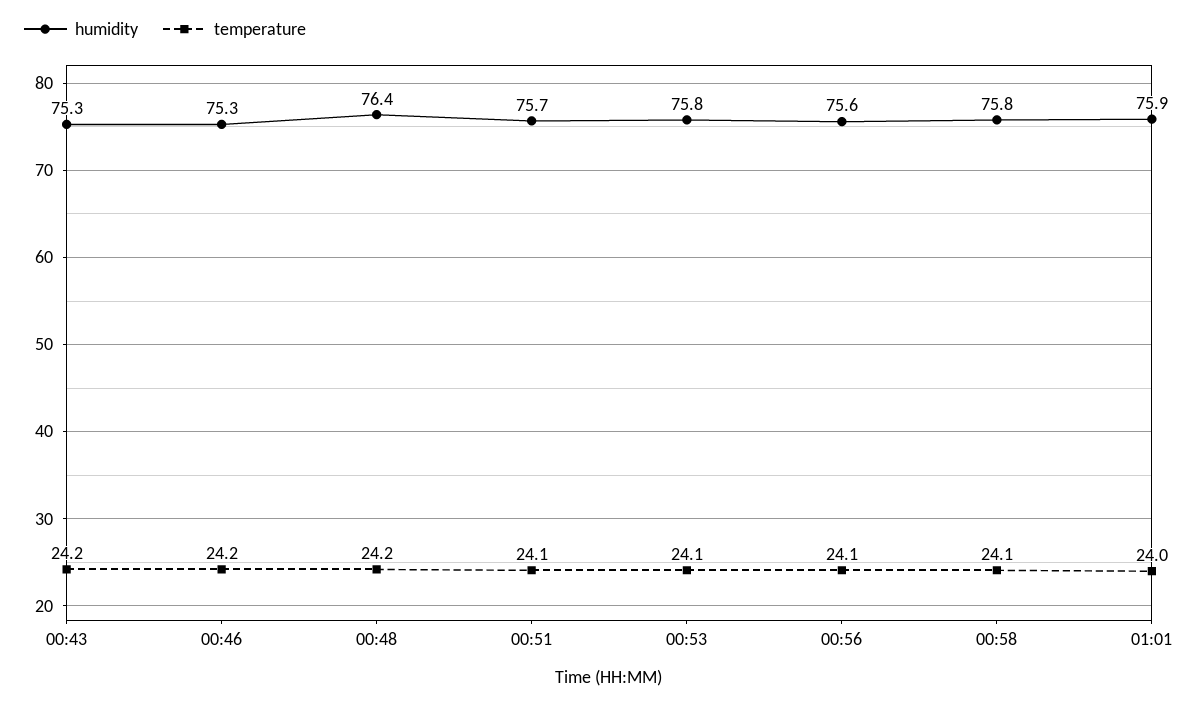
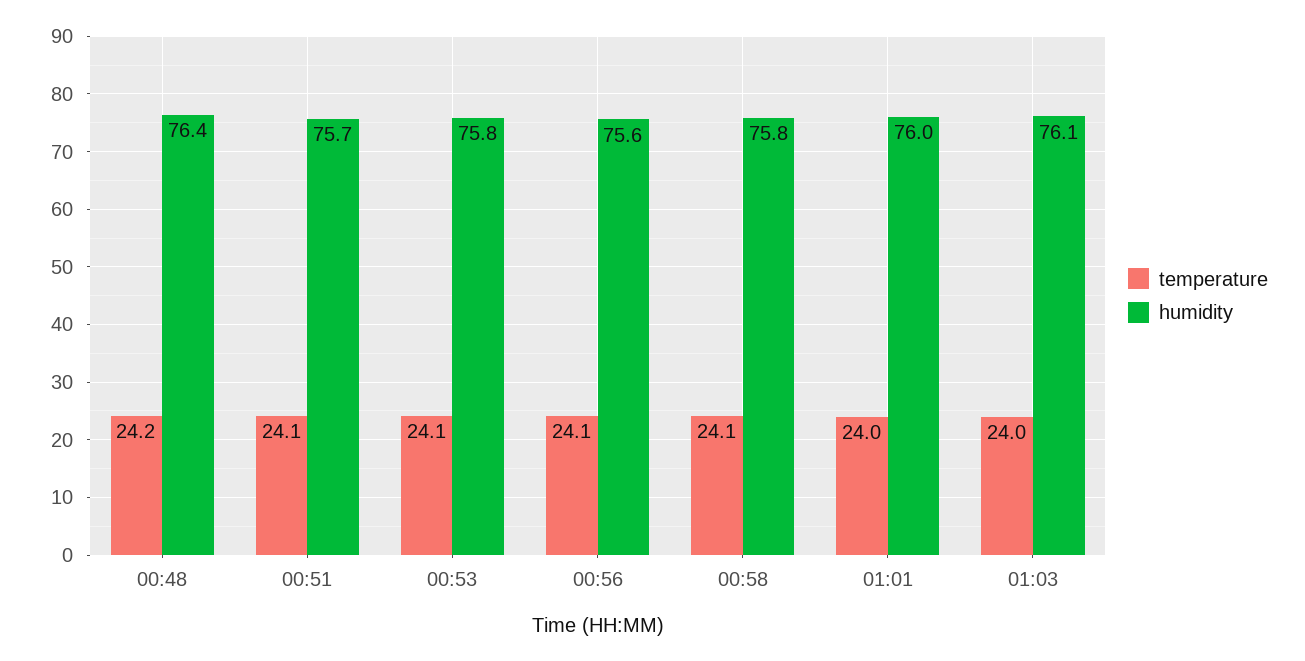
humidity, 00:43: 75.3 -> none
temperature, 00:43: 24.2 -> none
humidity, 00:46: 75.3 -> none
temperature, 00:46: 24.2 -> none
humidity, 01:01: 75.9 -> 76
temperature, 01:03: none -> 24
humidity, 01:03: none -> 76.1

